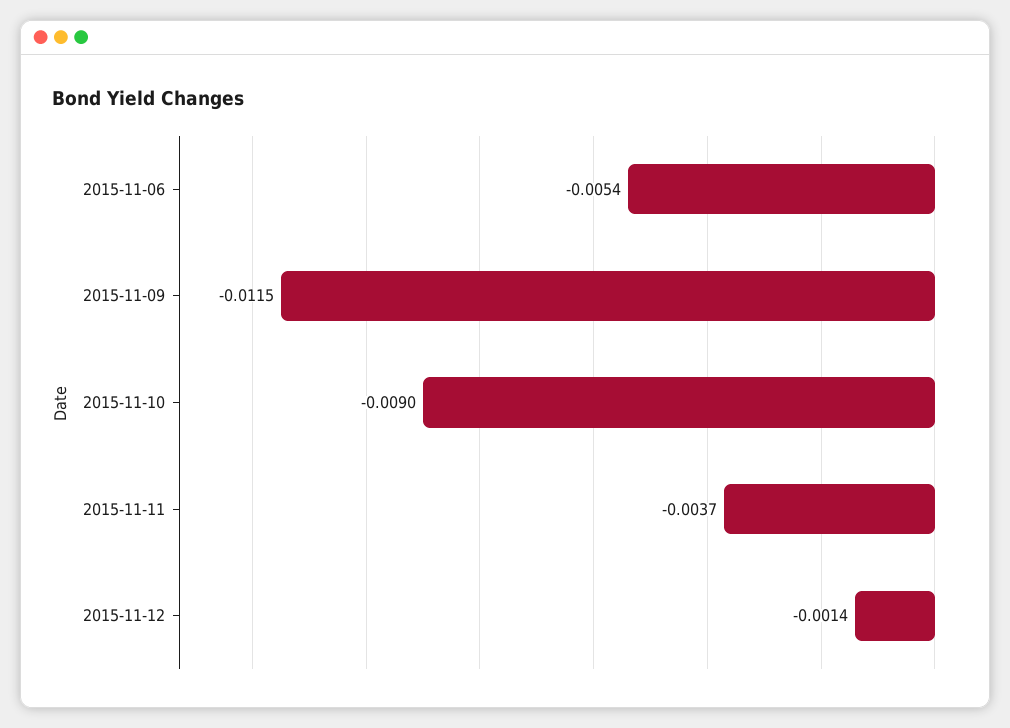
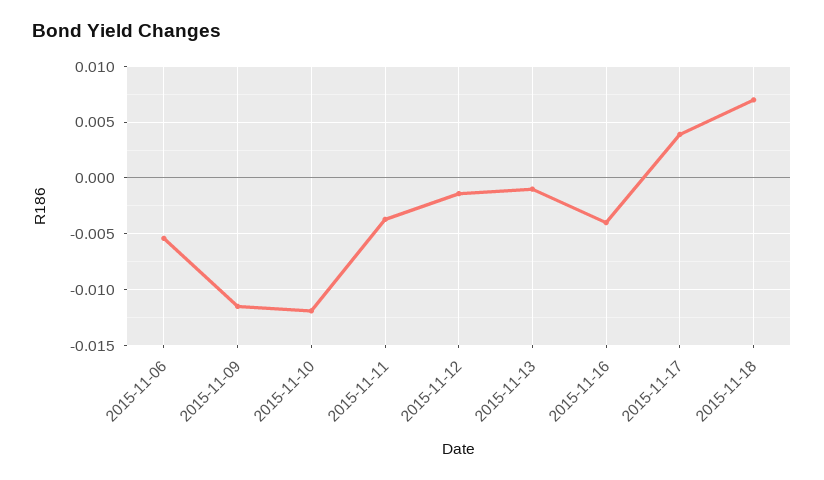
2015-11-10: -0.009 -> -0.012
2015-11-13: none -> -0.001
2015-11-16: none -> -0.004
2015-11-17: none -> 0.004
2015-11-18: none -> 0.007

